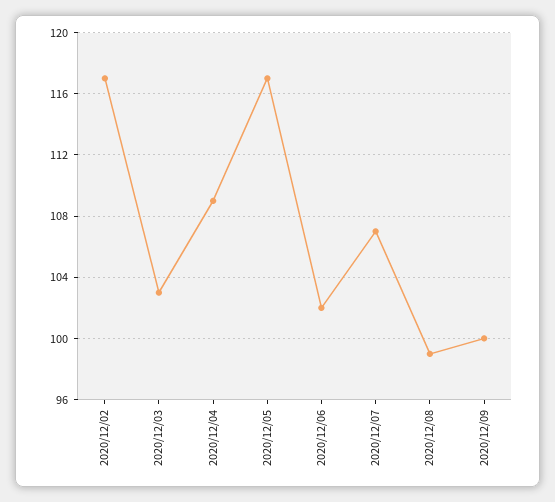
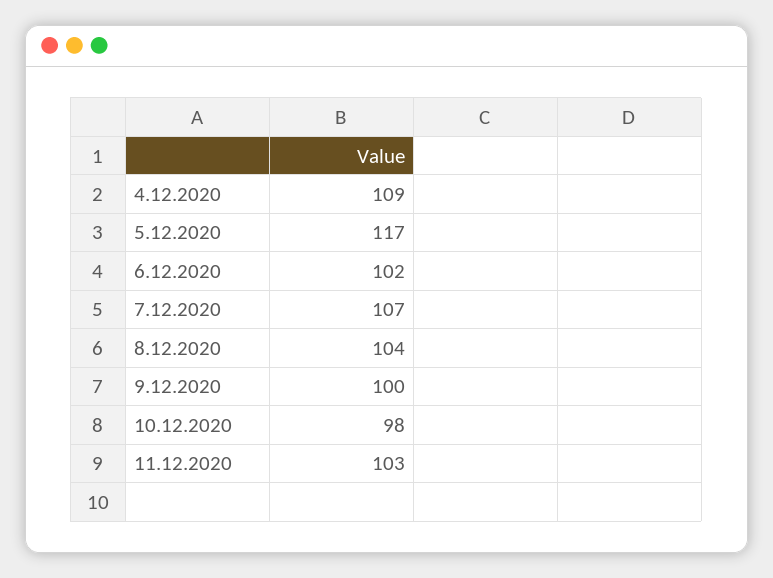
2020/12/02: 117 -> none
2020/12/03: 103 -> none
2020/12/08: 99 -> 104
10.12.2020: none -> 98
11.12.2020: none -> 103

